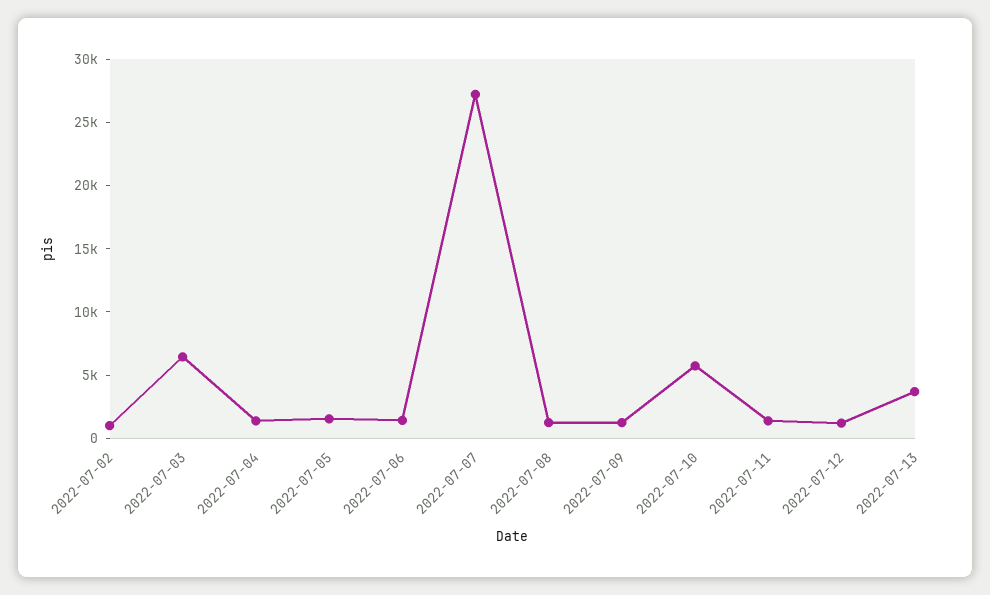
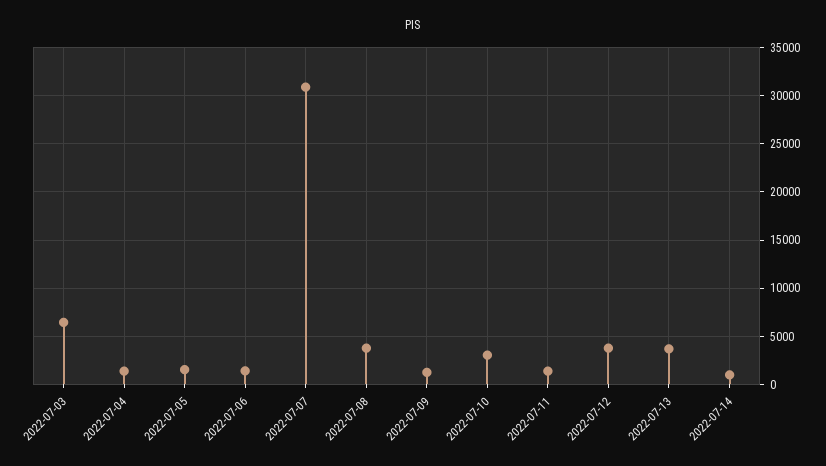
2022-07-02: 1000 -> none
2022-07-07: 27000 -> 31000
2022-07-08: 1000 -> 4000
2022-07-10: 6000 -> 3000
2022-07-12: 1000 -> 4000
2022-07-14: none -> 1000

